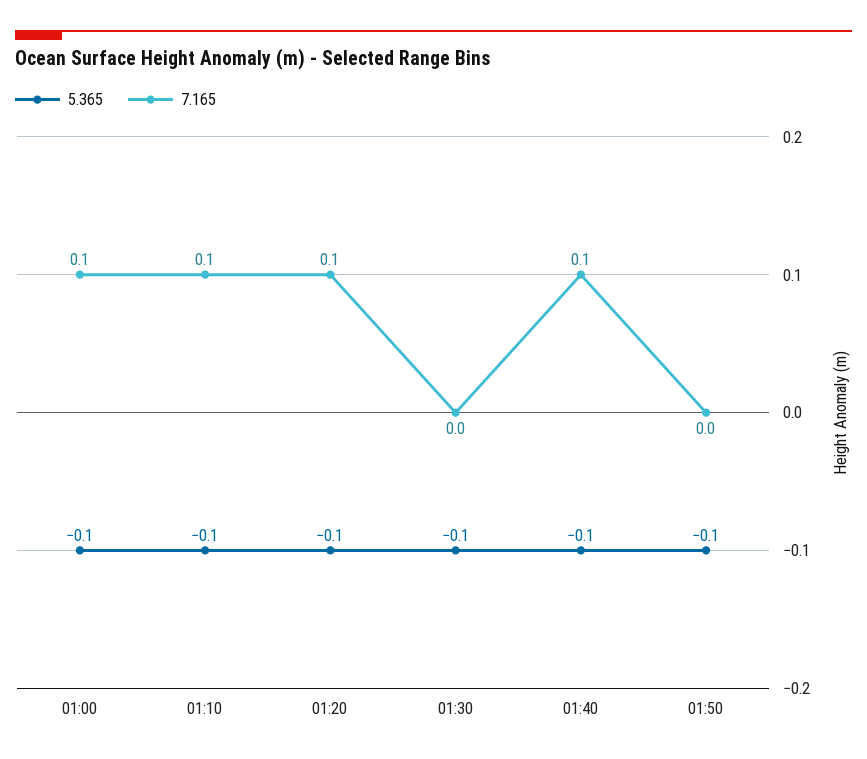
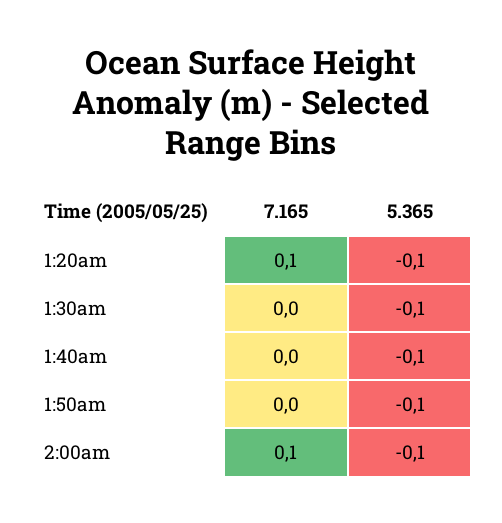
5.365, 01:00: -0.1 -> none
7.165, 01:00: 0.1 -> none
5.365, 01:10: -0.1 -> none
7.165, 01:10: 0.1 -> none
7.165, 01:40: 0.1 -> 0
7.165, 2:00am: none -> 0.1
5.365, 2:00am: none -> -0.1

